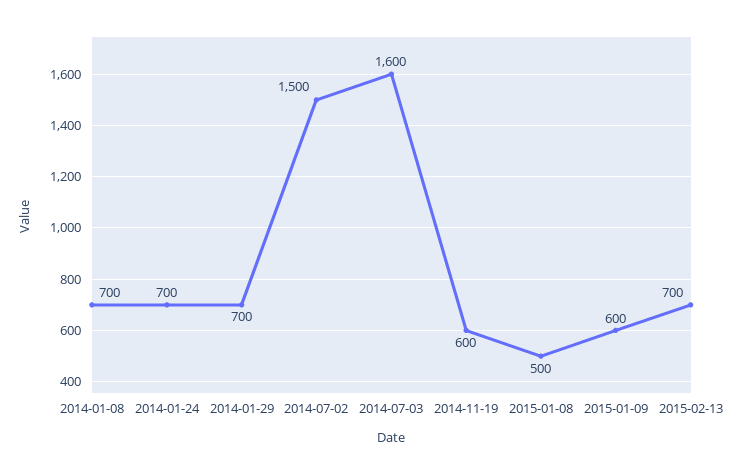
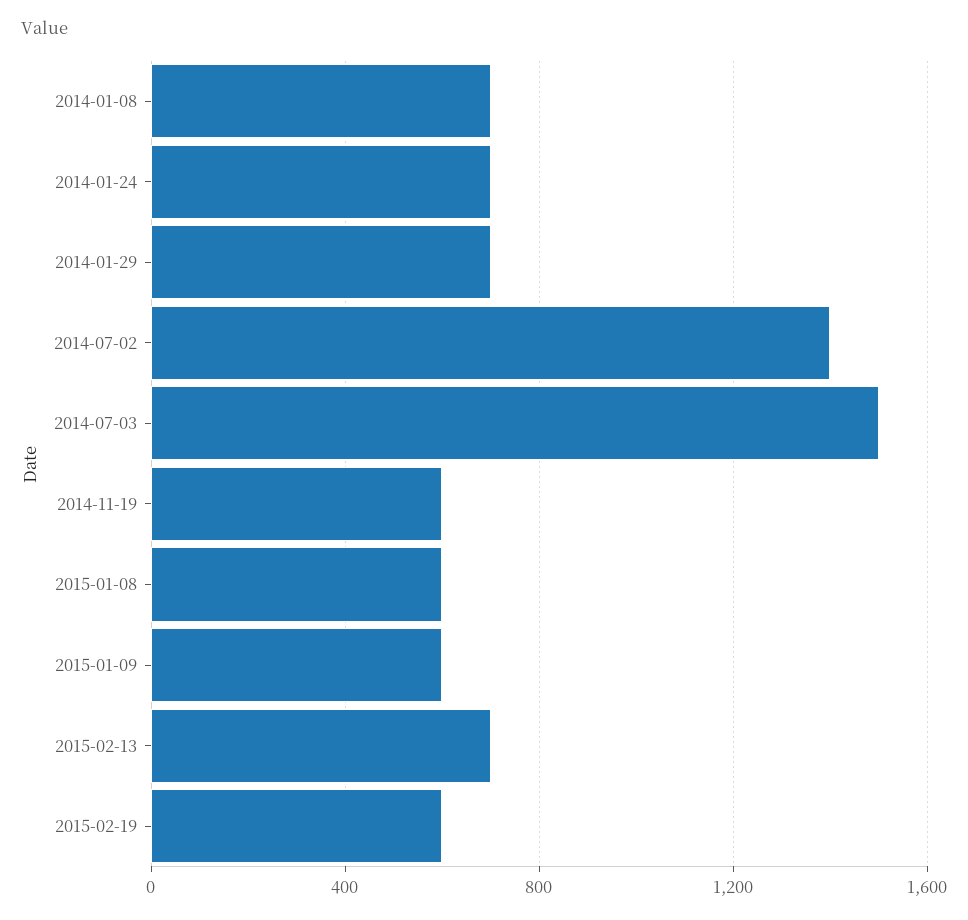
2014-07-02: 1500 -> 1400
2014-07-03: 1600 -> 1500
2015-01-08: 500 -> 600
2015-02-19: none -> 600

